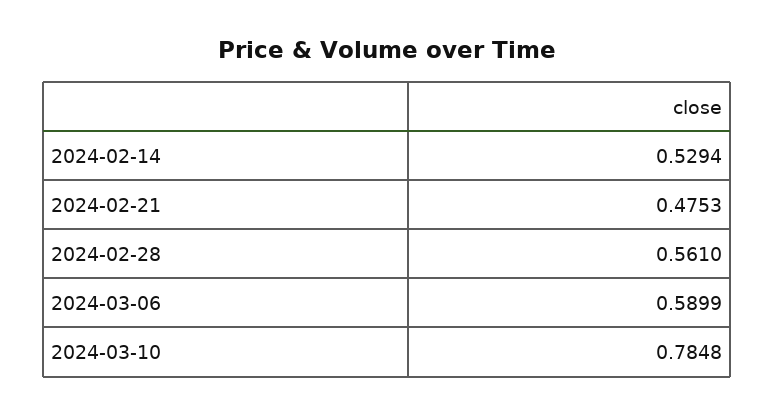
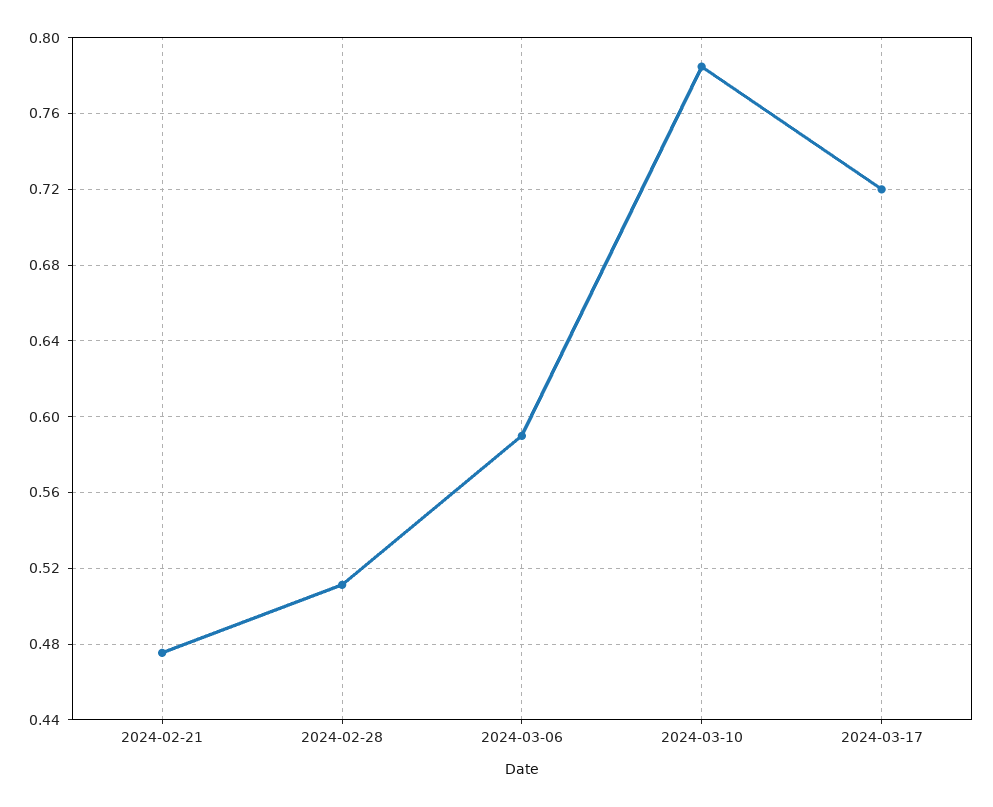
2024-02-14: 0.5294 -> none
2024-02-28: 0.561 -> 0.51
2024-03-17: none -> 0.72

